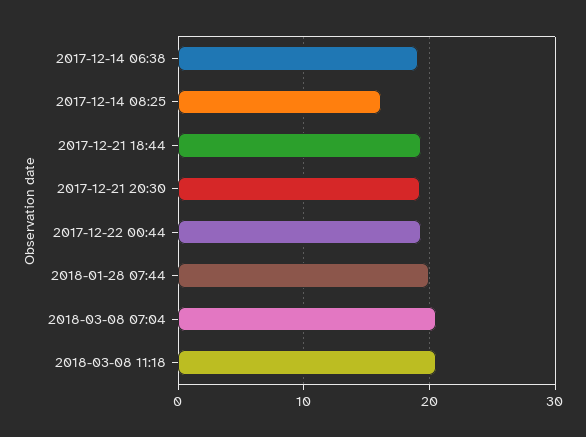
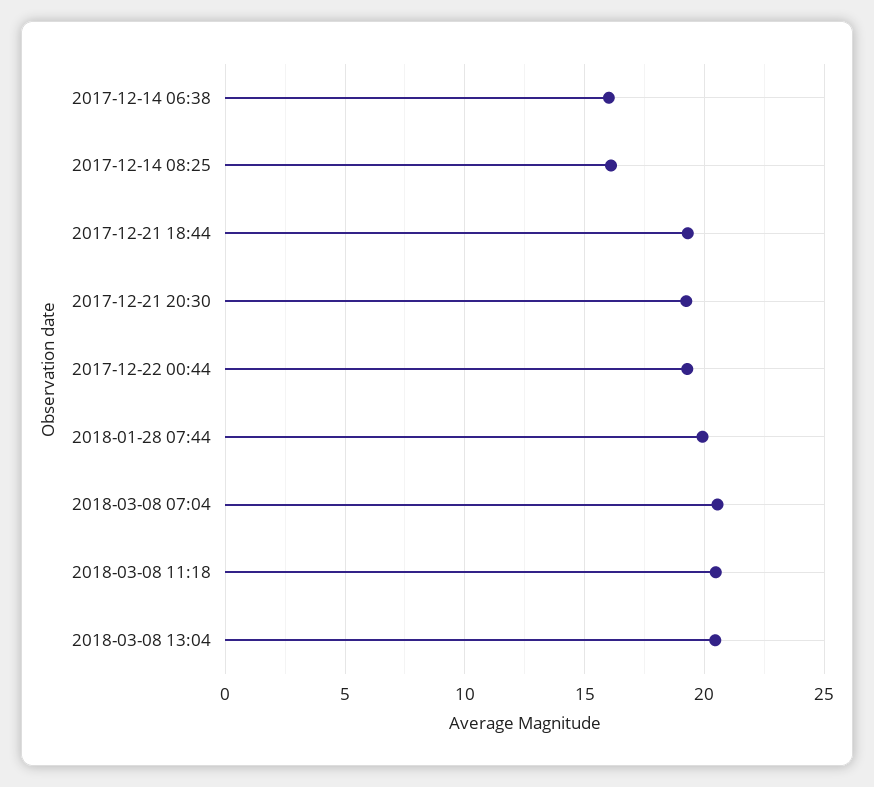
2017-12-14 06:38: 19 -> 16
2018-03-08 13:04: none -> 20.5

